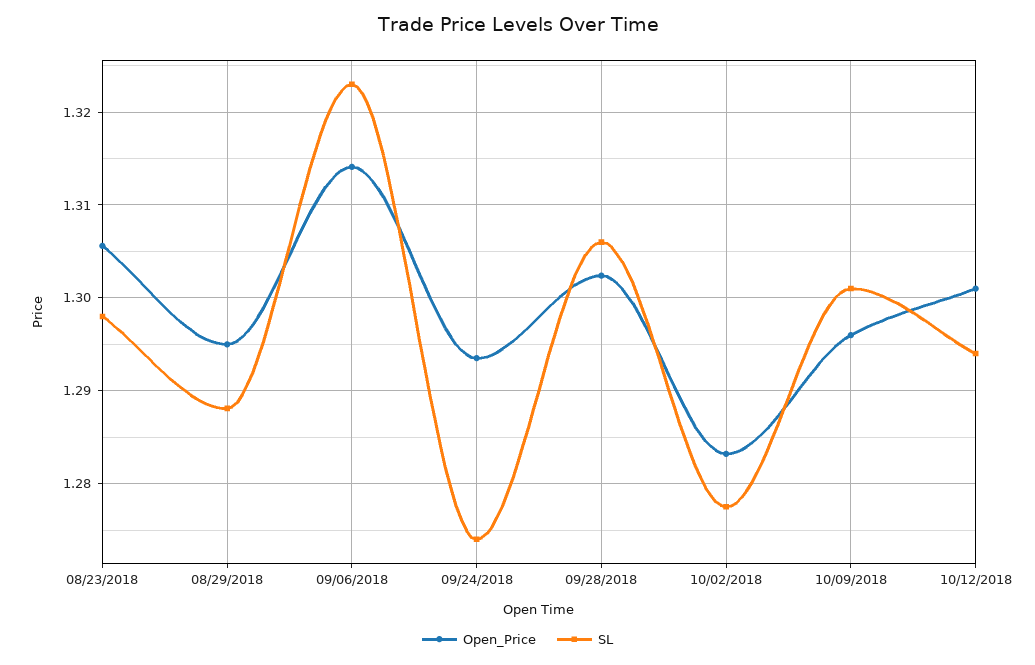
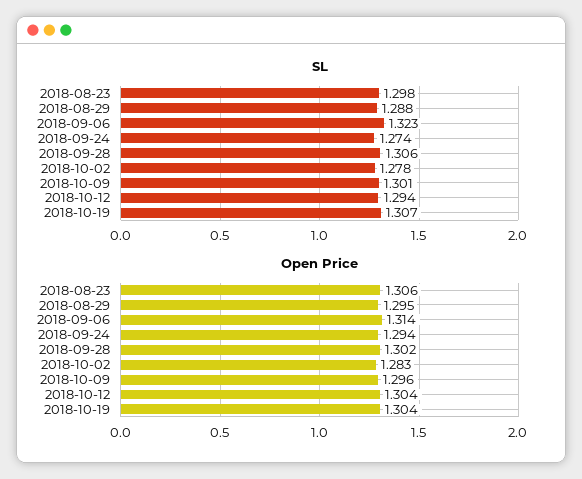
Open_Price, 10/12/2018: 1.301 -> 1.304
SL, 2018-10-19: none -> 1.307
Open_Price, 2018-10-19: none -> 1.304

